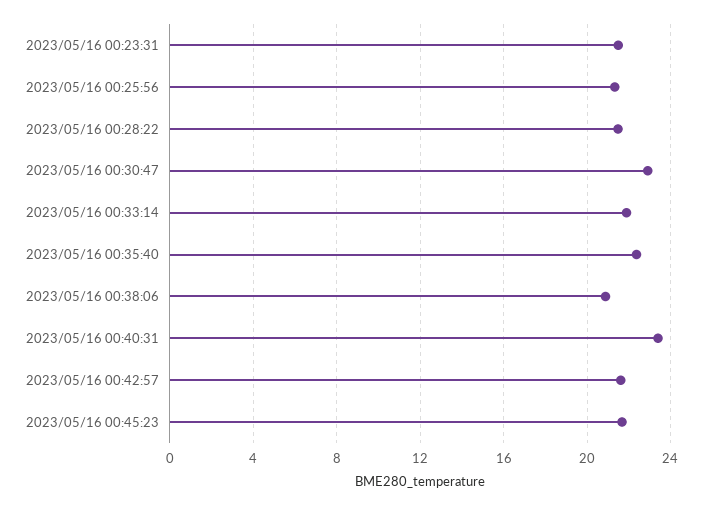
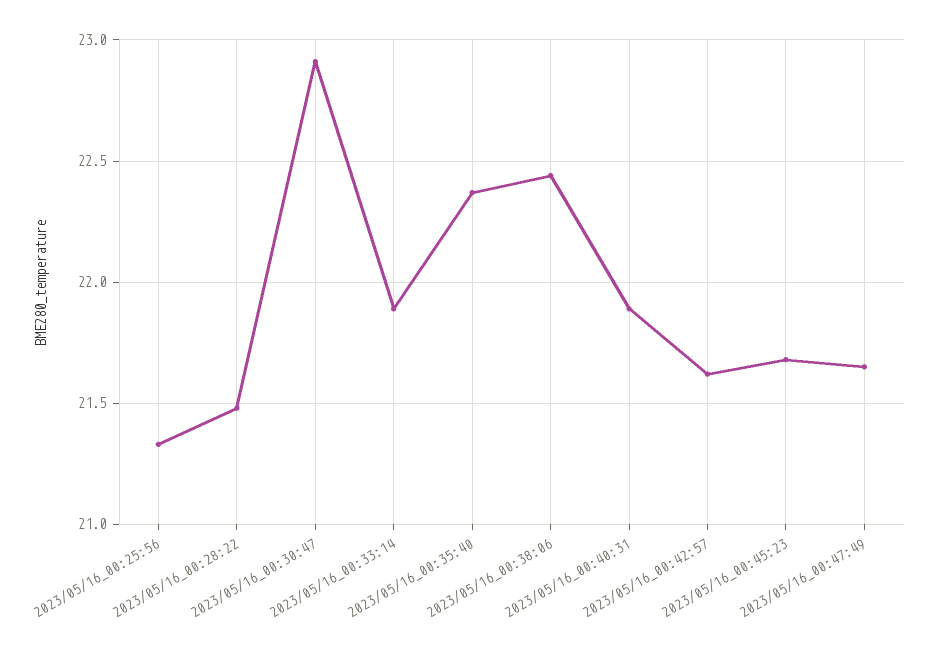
2023/05/16 00:23:31: 21.5 -> none
2023/05/16 00:38:06: 21 -> 22.45
2023/05/16 00:40:31: 23.5 -> 21.9
2023/05/16_00:47:49: none -> 21.65

